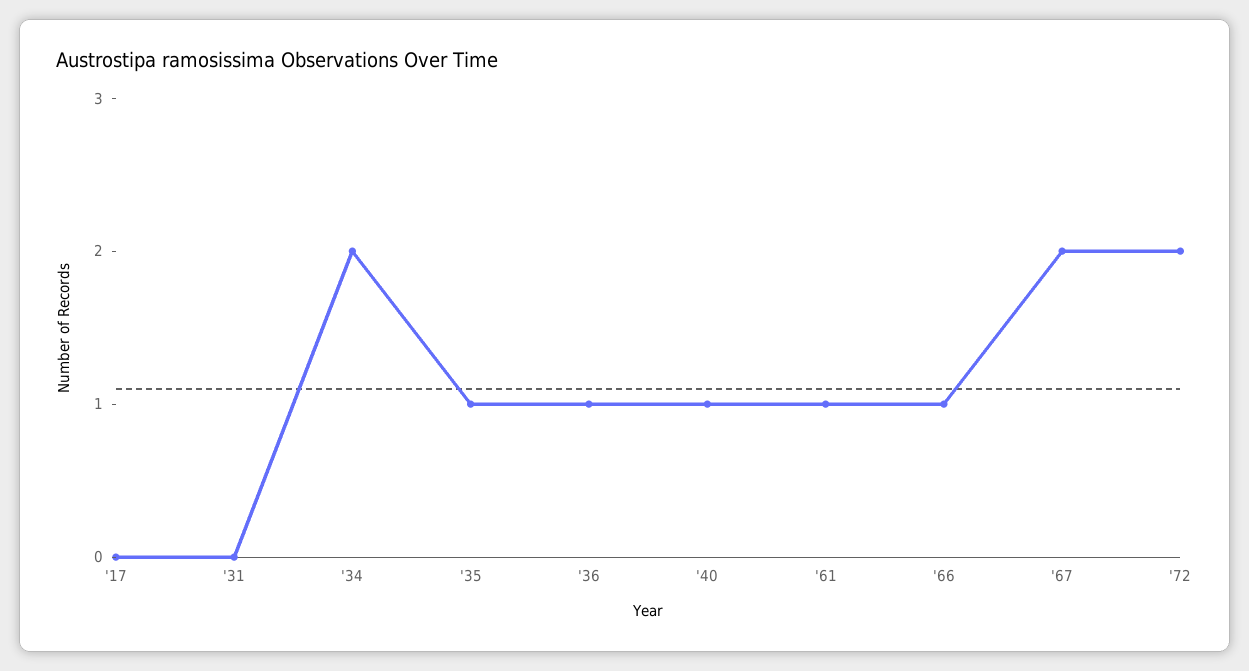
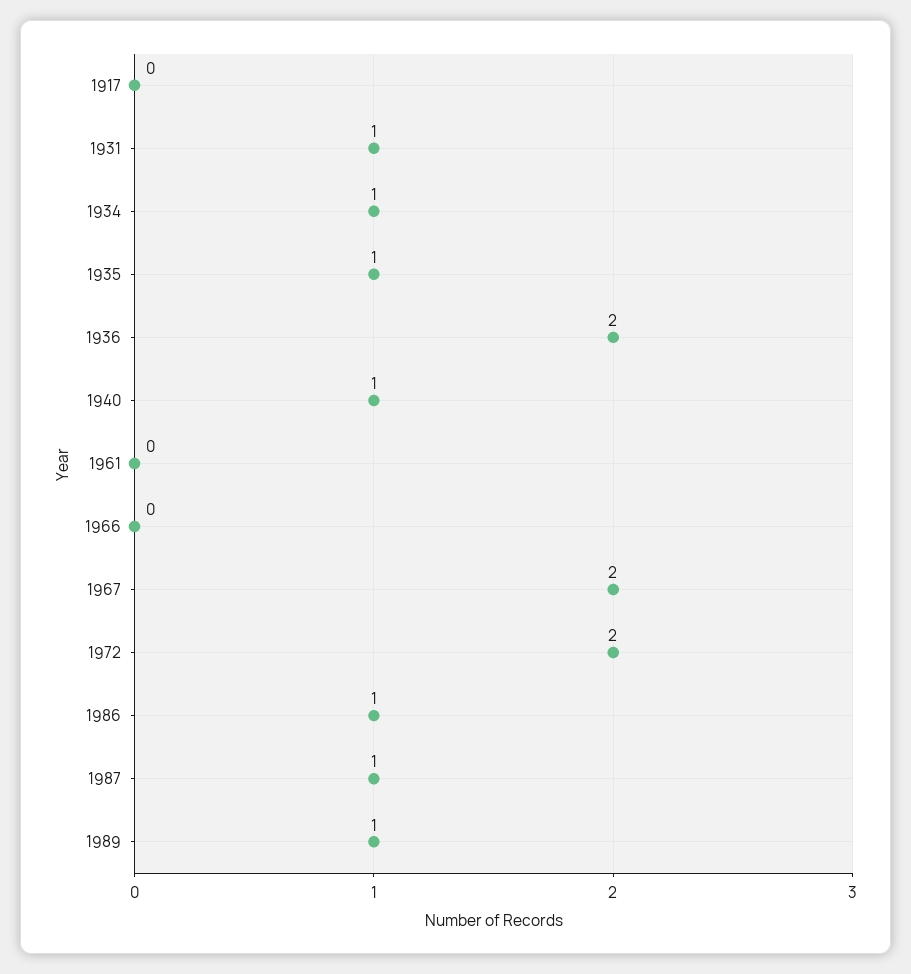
'31: 0 -> 1
'34: 2 -> 1
'36: 1 -> 2
'61: 1 -> 0
'66: 1 -> 0
1986: none -> 1
1987: none -> 1
1989: none -> 1

